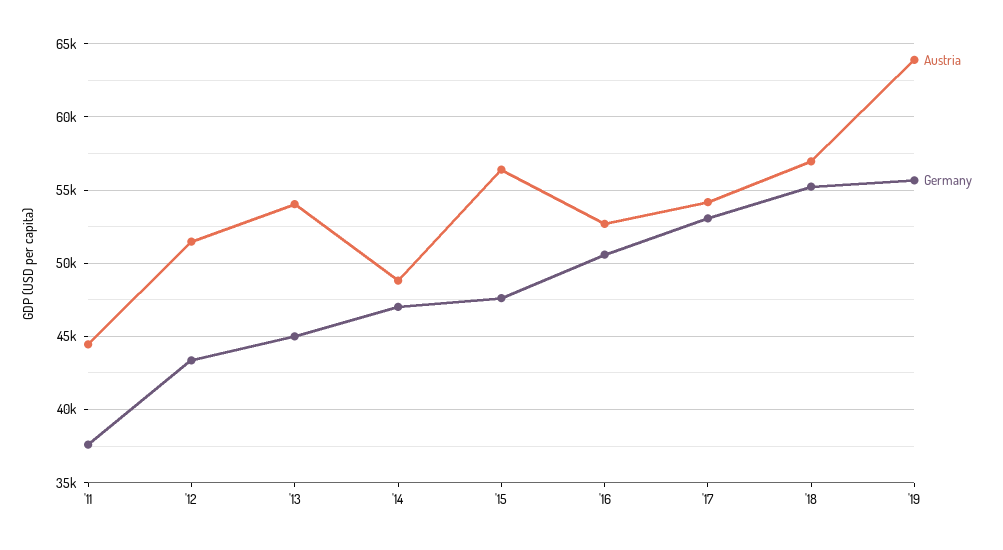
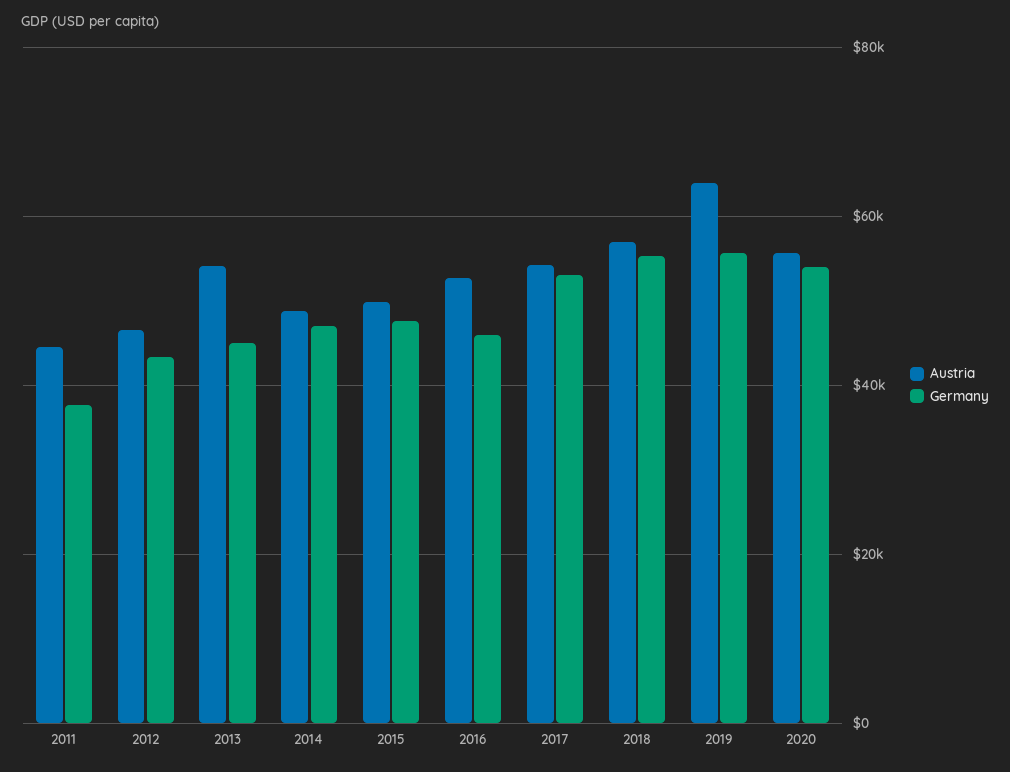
Austria, '12: 51500 -> 46000
Austria, '15: 56500 -> 50000
Germany, '16: 50500 -> 46000
Austria, 2020: none -> 56000
Germany, 2020: none -> 54000

